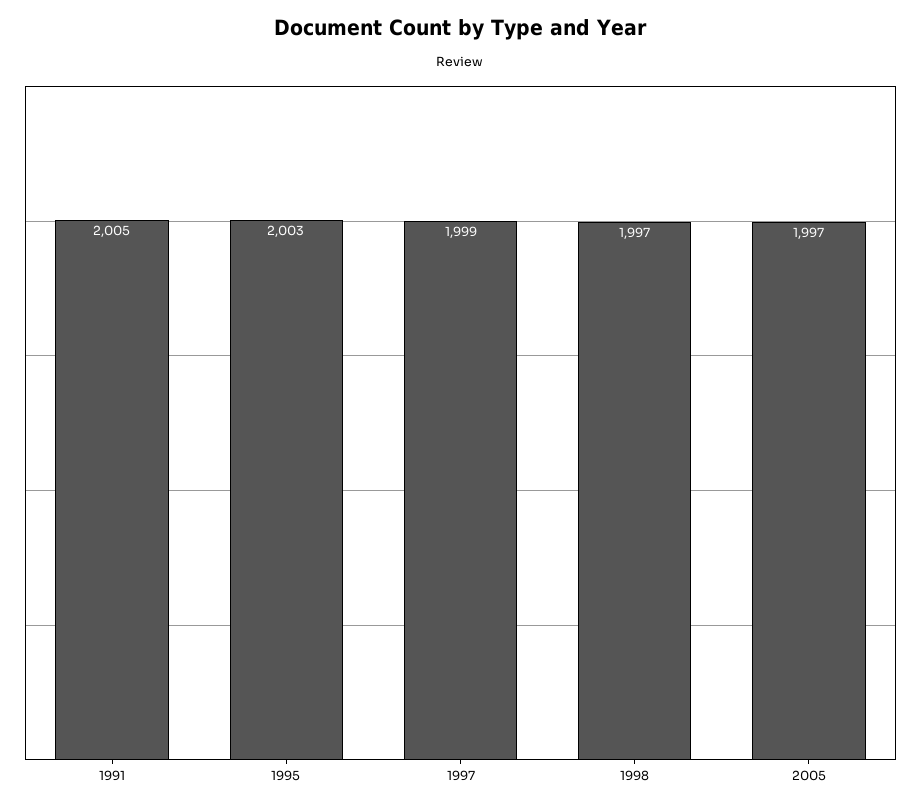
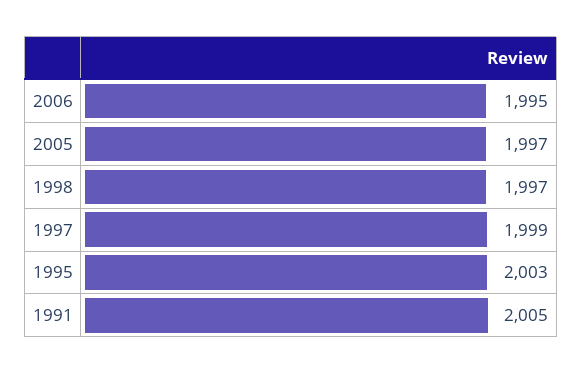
2006: none -> 1995

